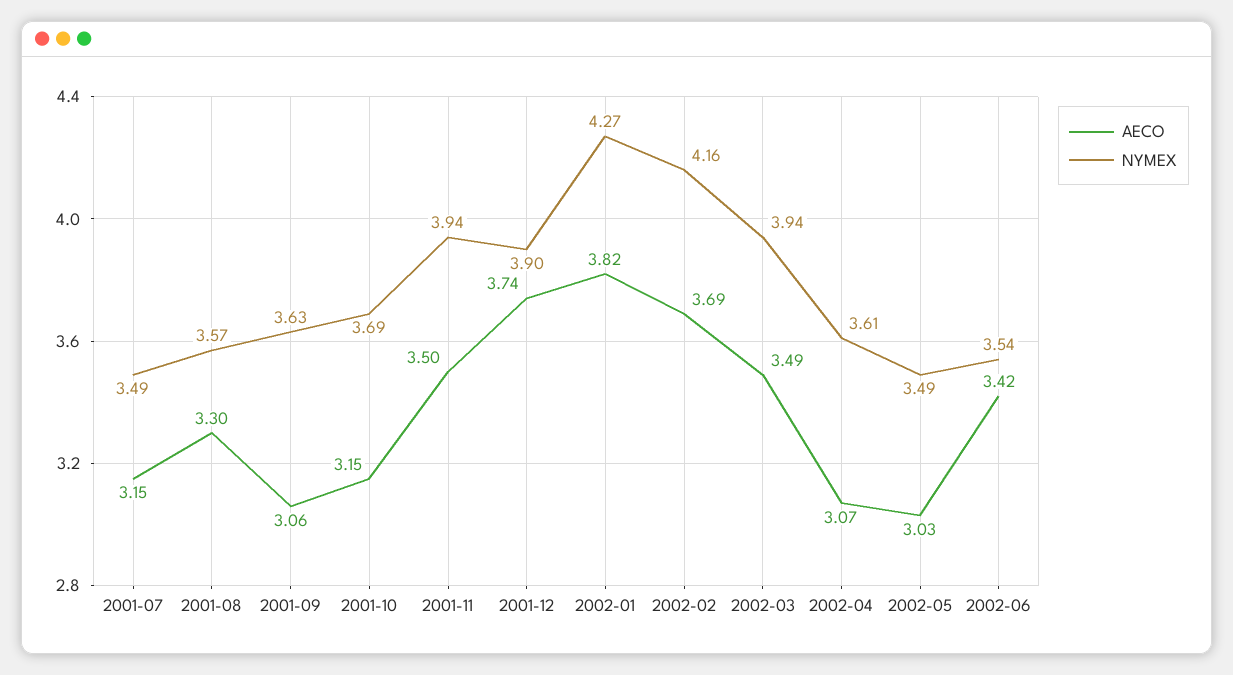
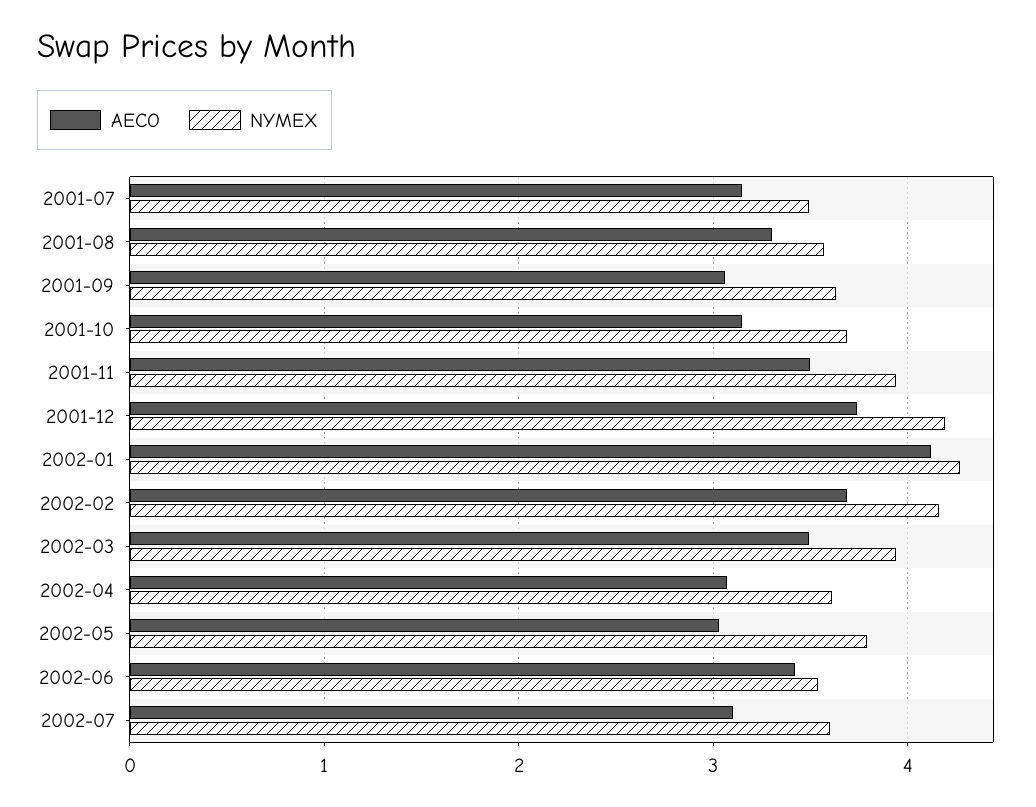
NYMEX, 2001-12: 3.9 -> 4.2
AECO, 2002-01: 3.82 -> 4.1
NYMEX, 2002-05: 3.49 -> 3.8
AECO, 2002-07: none -> 3.1
NYMEX, 2002-07: none -> 3.6

